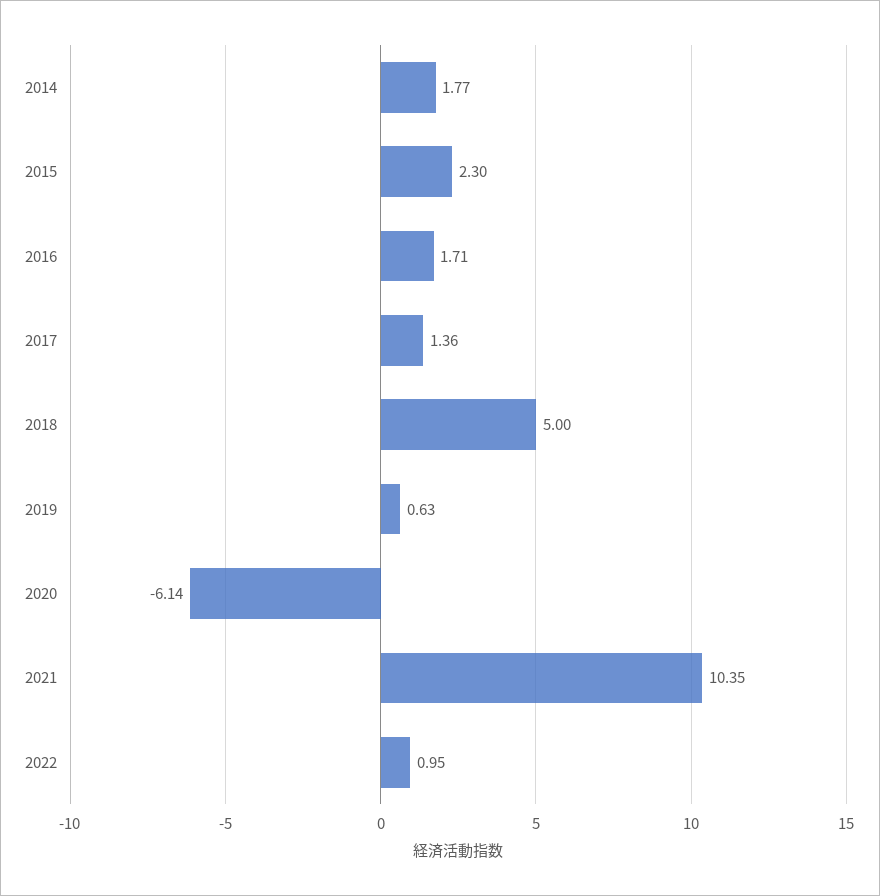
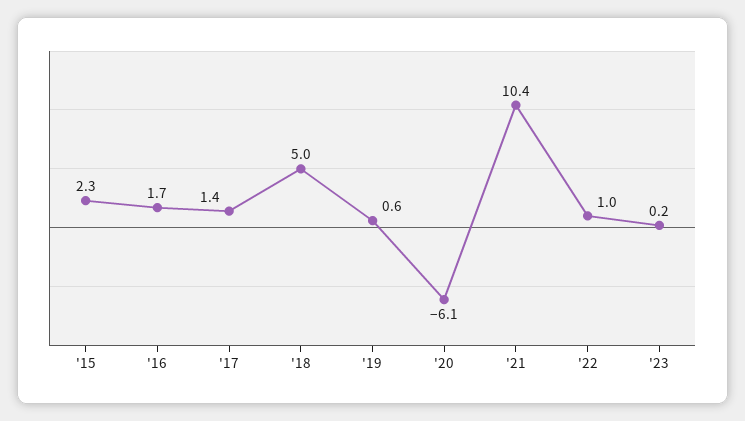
2014: 1.77 -> none
'23: none -> 0.2

